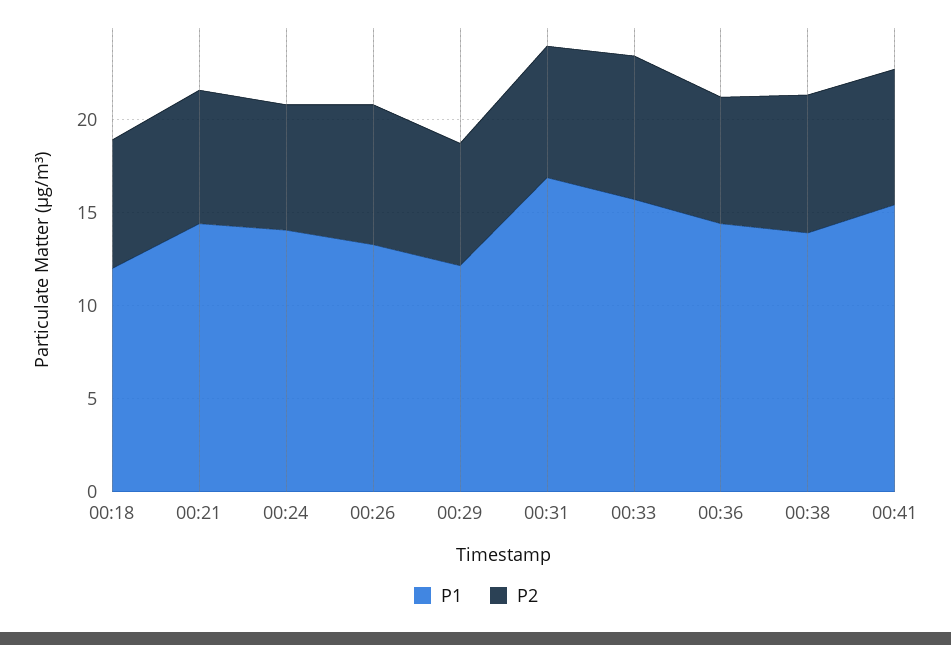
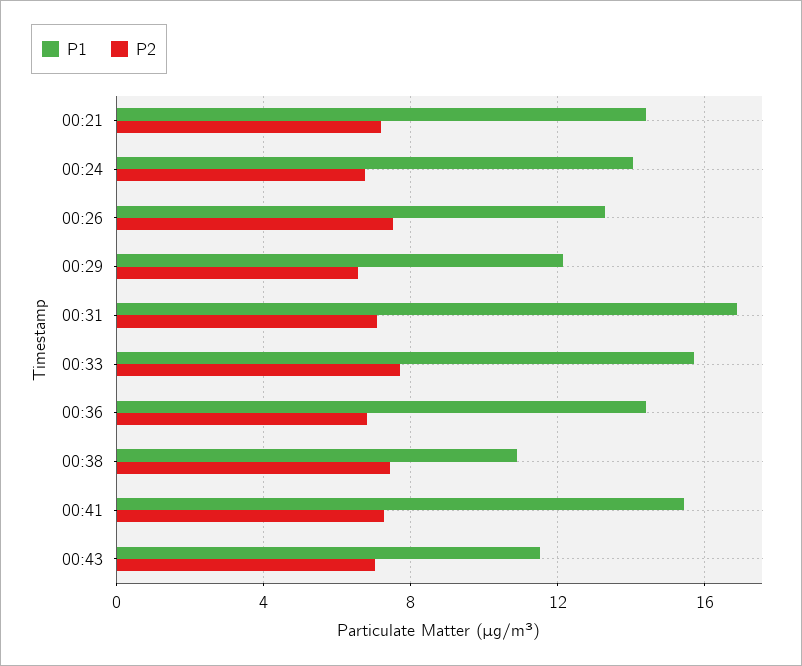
P1, 00:18: 12 -> none
P2, 00:18: 7 -> none
P1, 00:38: 14 -> 11
P1, 00:43: none -> 11.5
P2, 00:43: none -> 7

